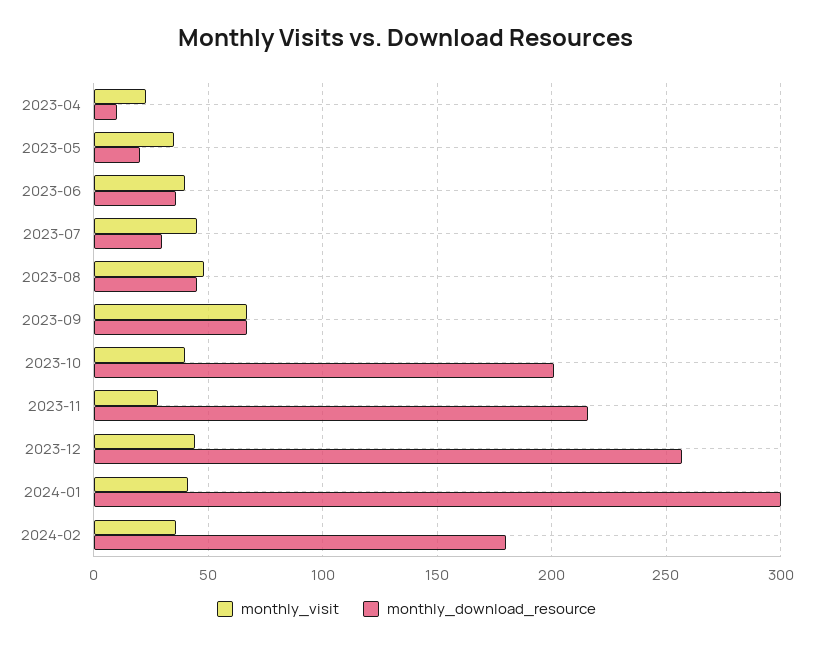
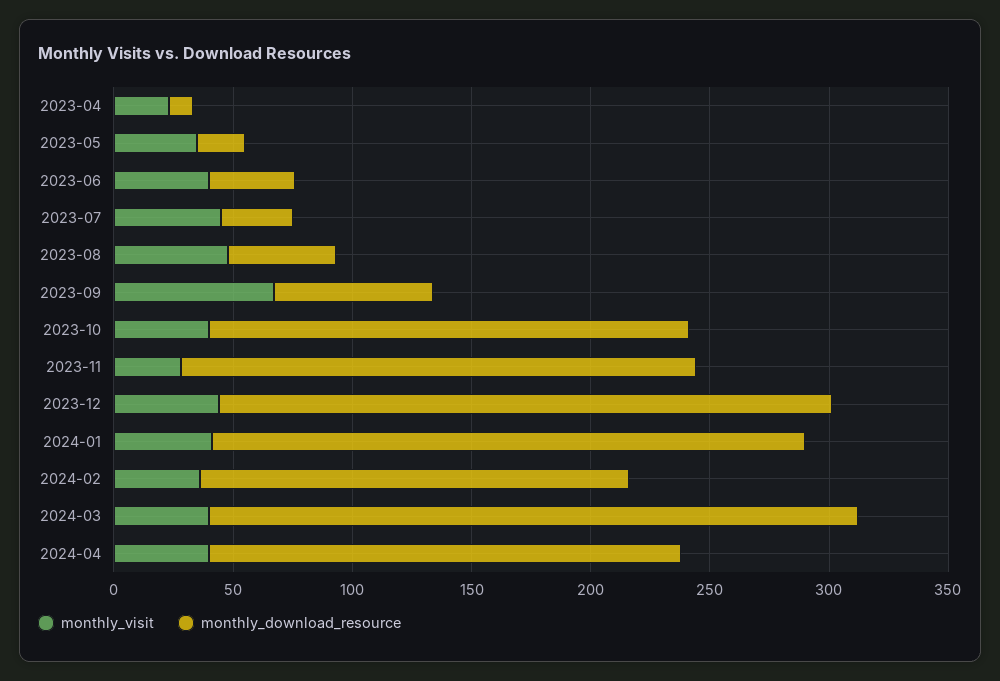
monthly_download_resource, 2024-01: 300 -> 250
monthly_visit, 2024-03: none -> 40
monthly_download_resource, 2024-03: none -> 270
monthly_visit, 2024-04: none -> 40
monthly_download_resource, 2024-04: none -> 200

